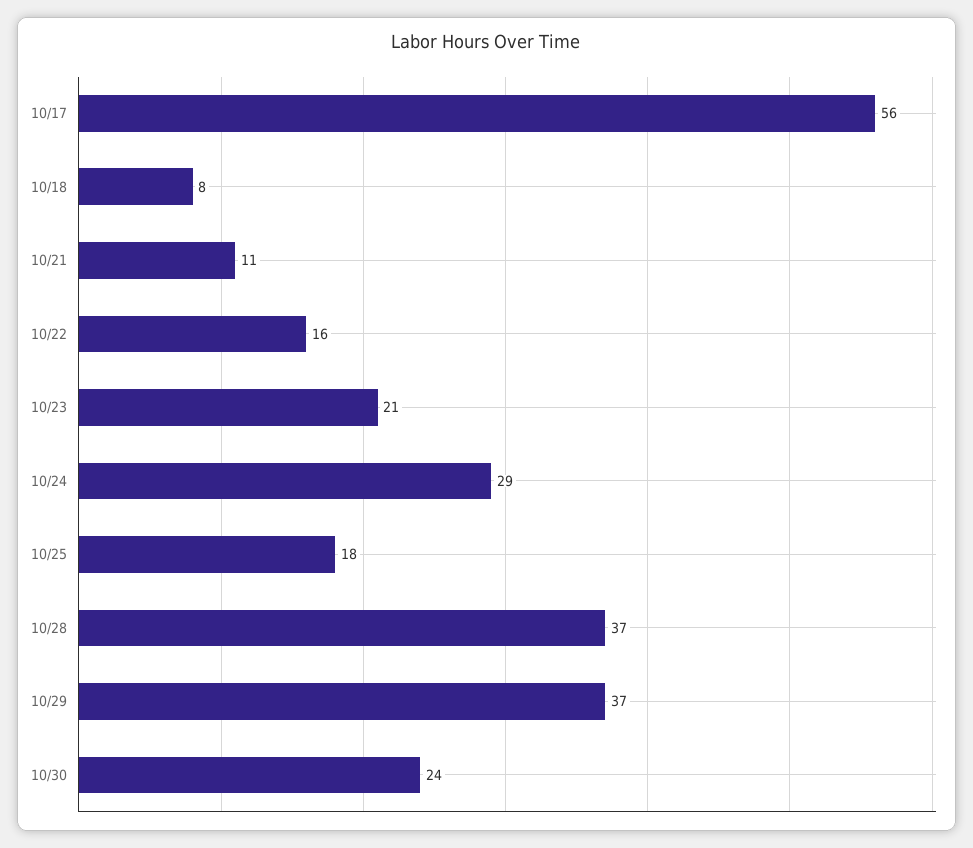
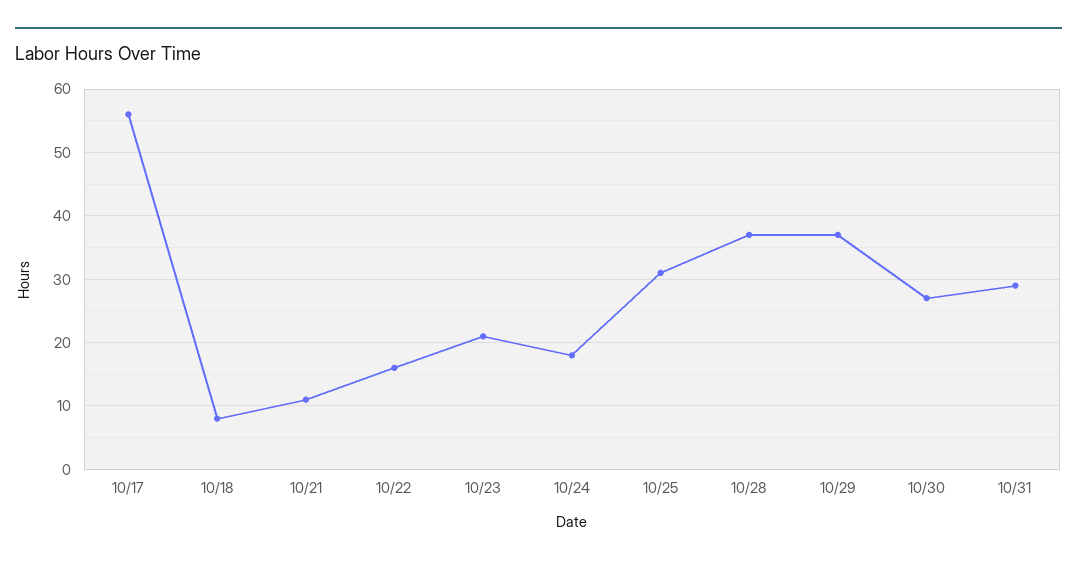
10/24: 29 -> 18
10/25: 18 -> 31
10/30: 24 -> 27
10/31: none -> 29

